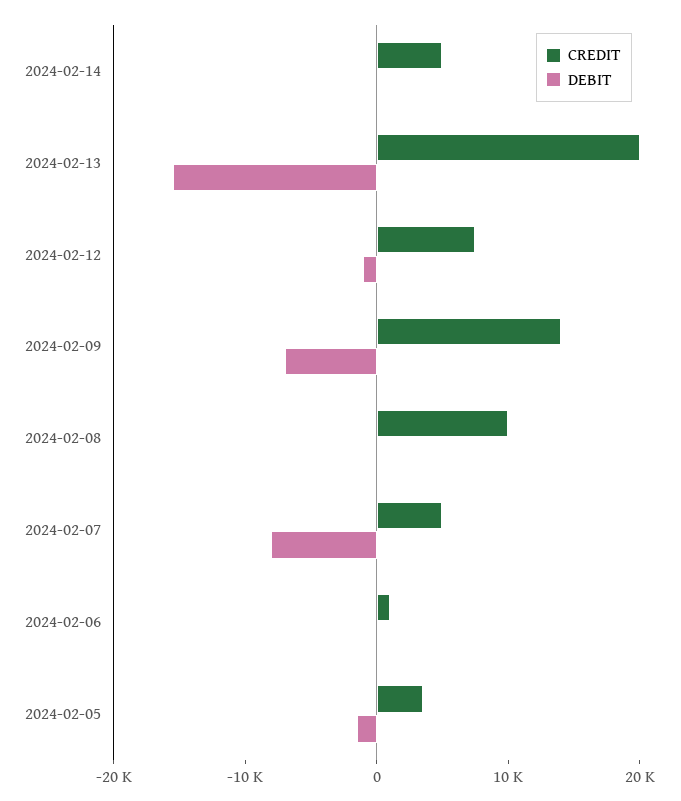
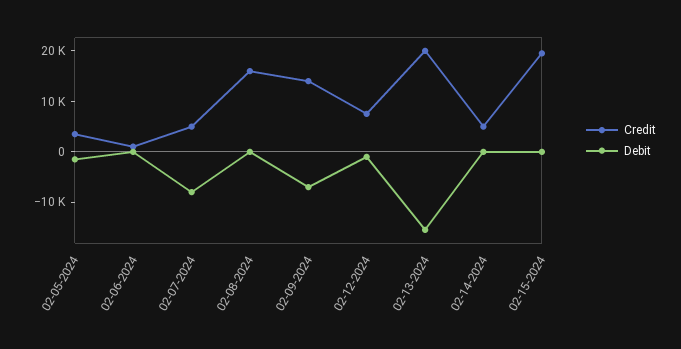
CREDIT, 2024-02-08: 10000 -> 16000
CREDIT, 02-15-2024: none -> 20000
DEBIT, 02-15-2024: none -> 0

